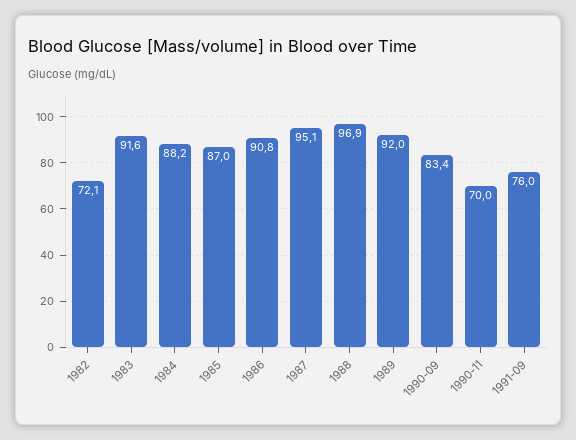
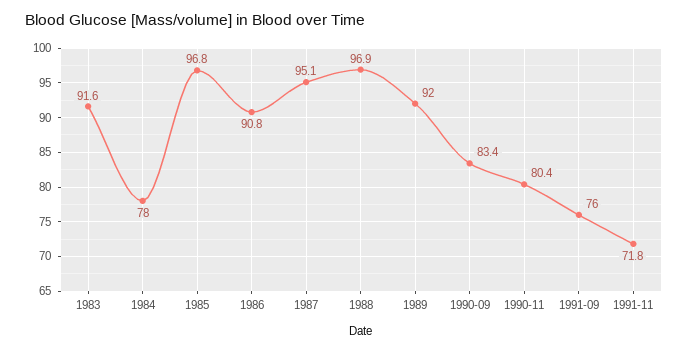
1982: 72.1 -> none
1984: 88.2 -> 78
1985: 87 -> 96.8
1990-11: 70 -> 80.4
1991-11: none -> 71.8

